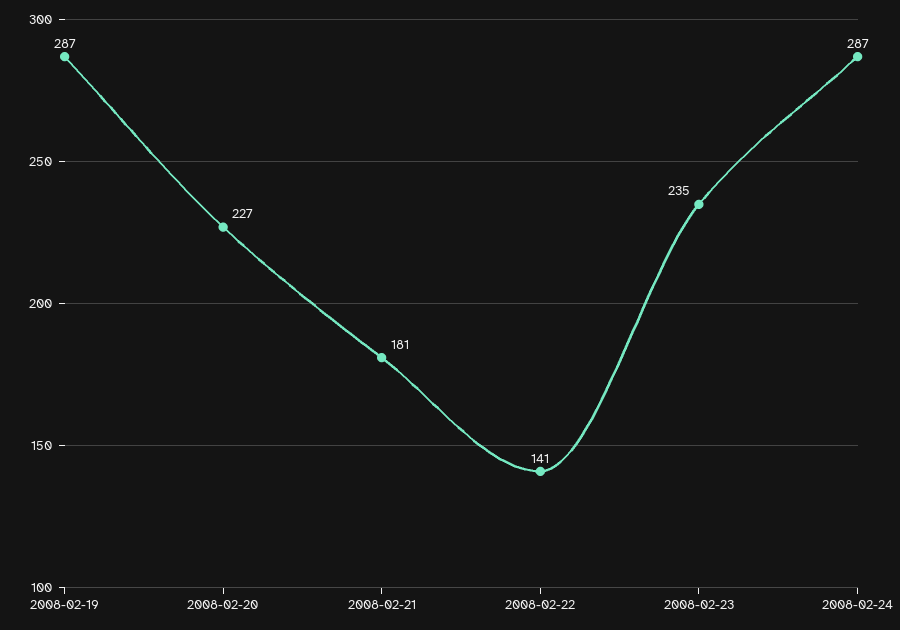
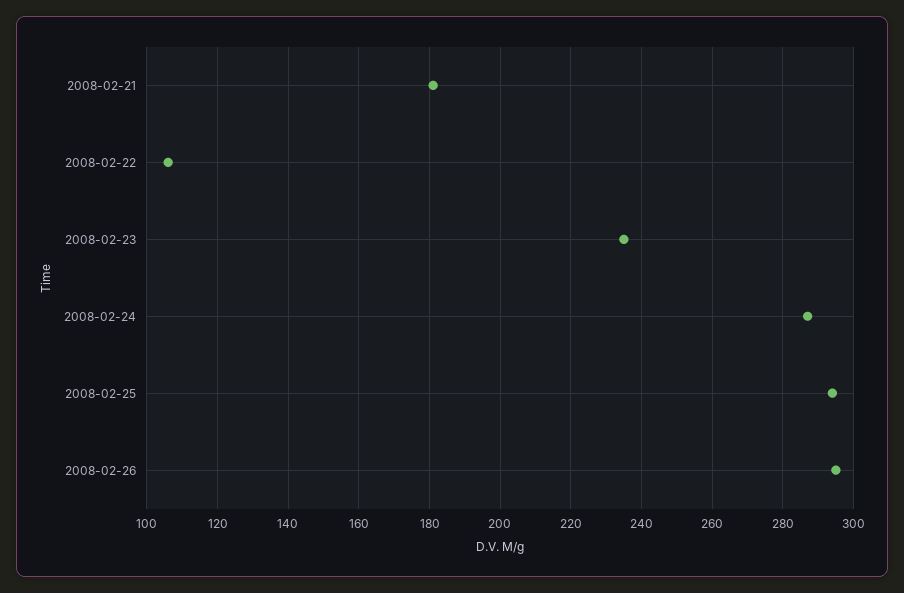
2008-02-19: 287 -> none
2008-02-20: 227 -> none
2008-02-22: 141 -> 105
2008-02-25: none -> 295
2008-02-26: none -> 295

